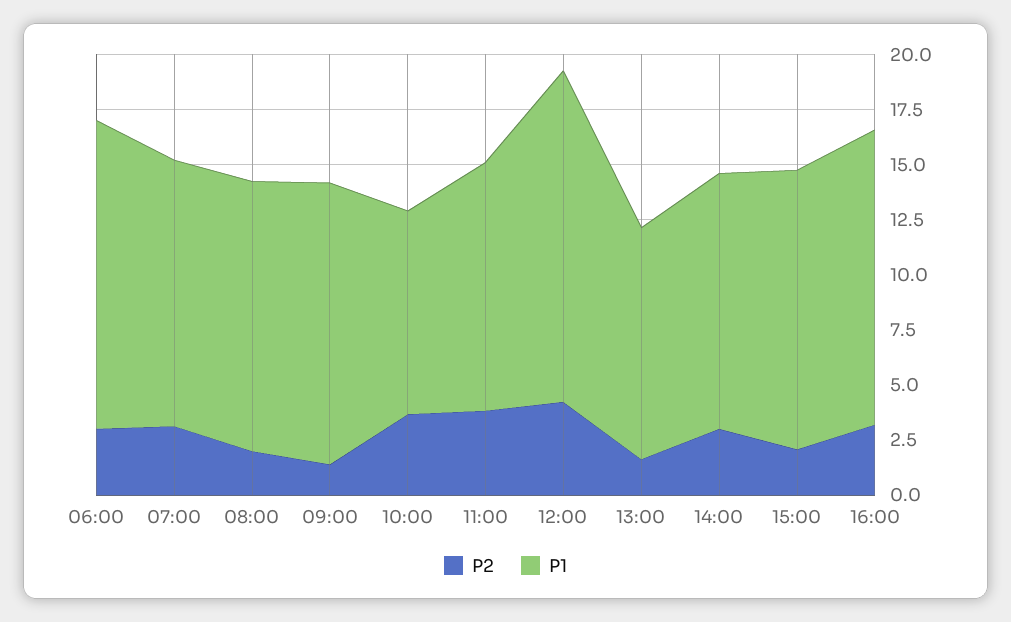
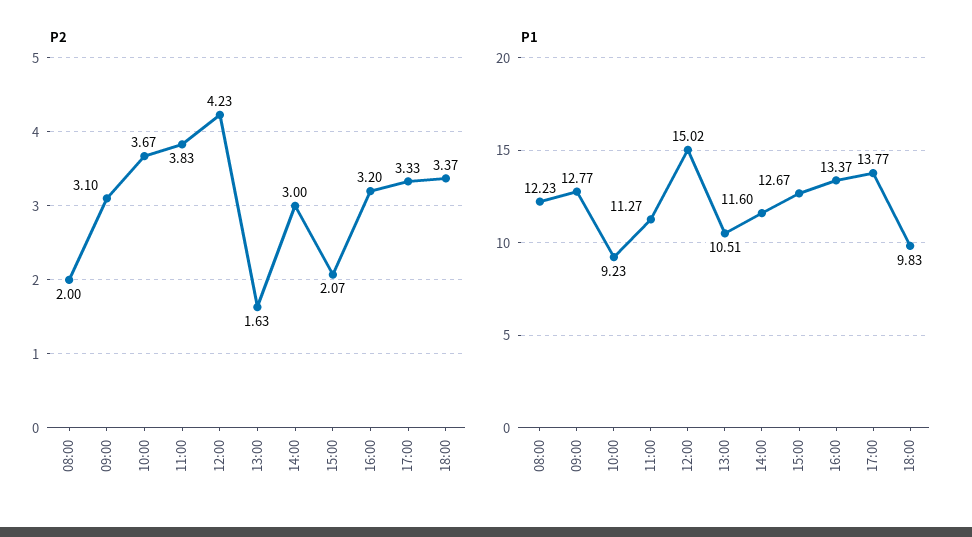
P2, 06:00: 3 -> none
P1, 06:00: 14 -> none
P2, 07:00: 3 -> none
P1, 07:00: 12 -> none
P2, 09:00: 1.5 -> 3.1
P2, 17:00: none -> 3.33
P2, 18:00: none -> 3.37
P1, 17:00: none -> 13.77
P1, 18:00: none -> 9.83

